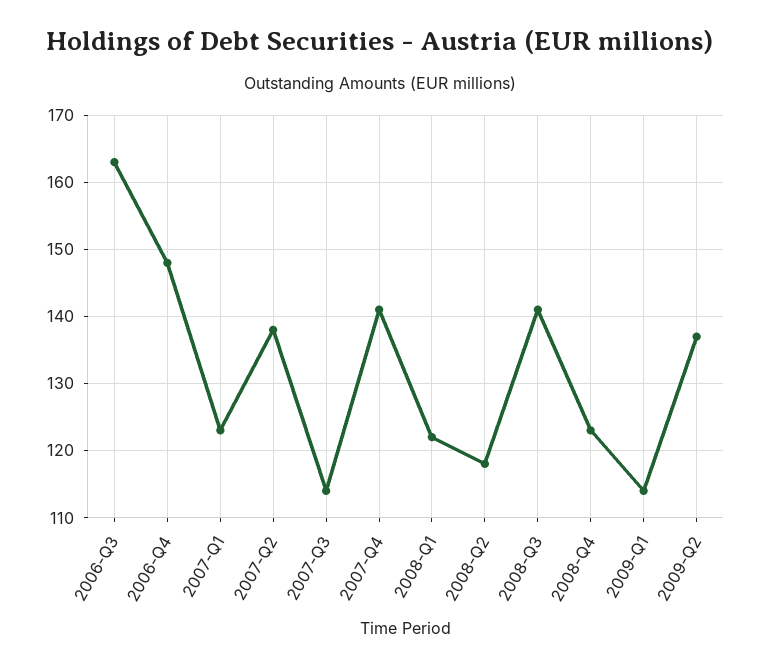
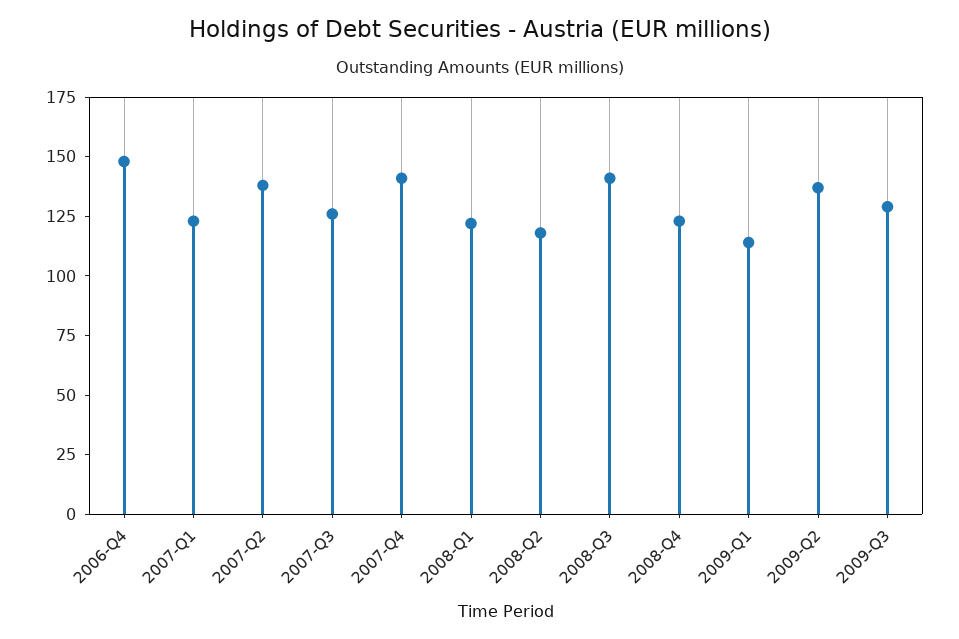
2006-Q3: 163 -> none
2007-Q3: 114 -> 125
2009-Q3: none -> 130

